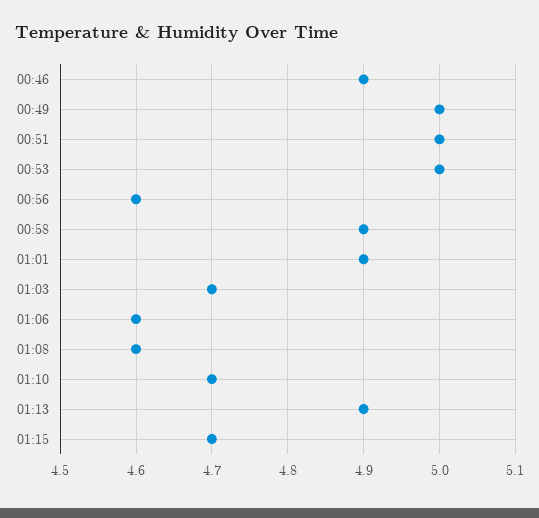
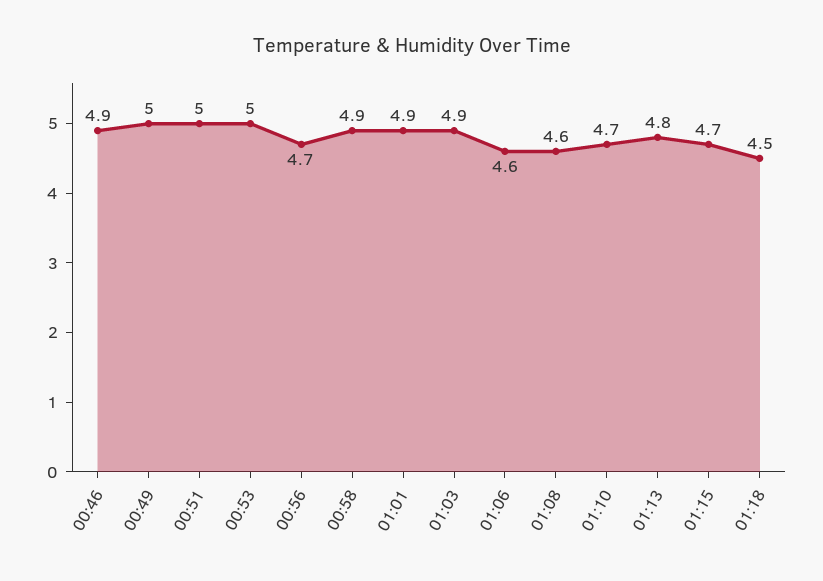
00:56: 4.6 -> 4.7
01:03: 4.7 -> 4.9
01:13: 4.9 -> 4.8
01:18: none -> 4.5

